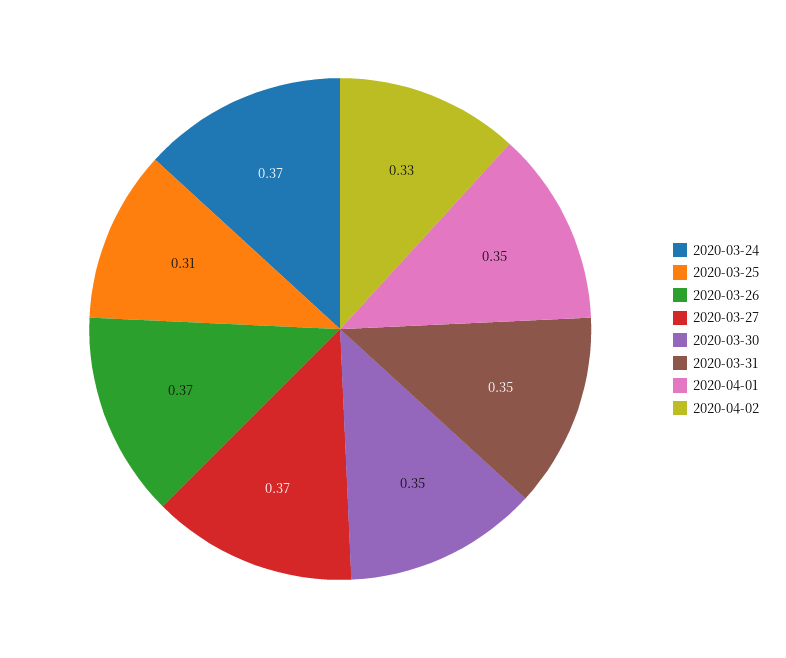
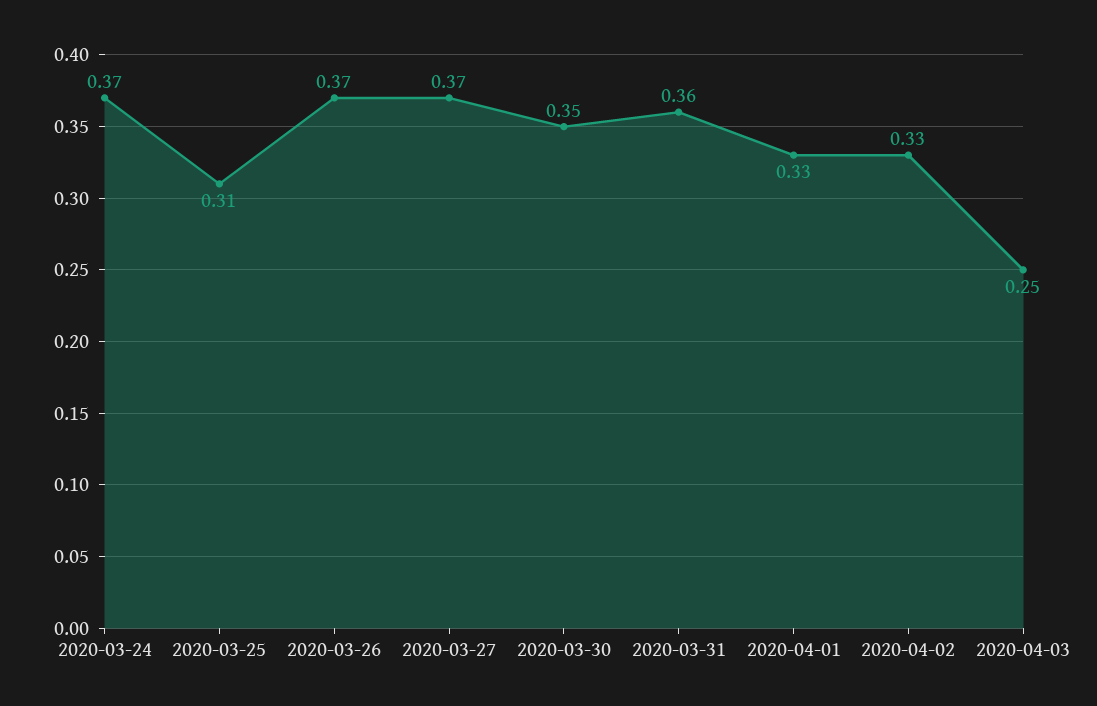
2020-03-31: 0.35 -> 0.36
2020-04-01: 0.35 -> 0.33
2020-04-03: none -> 0.25

